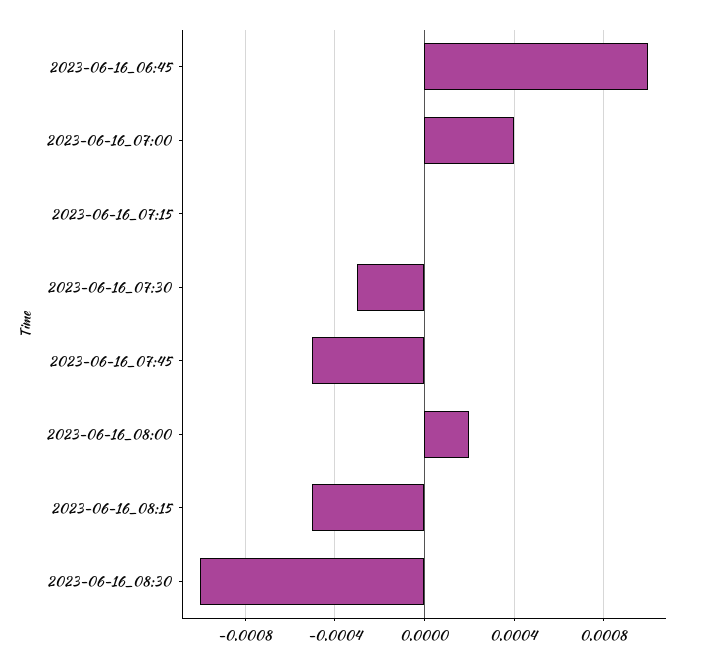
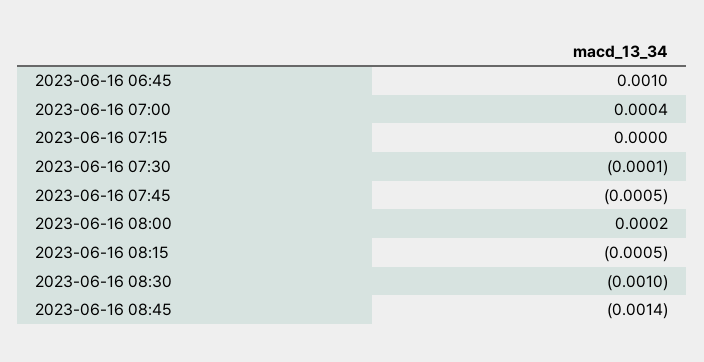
2023-06-16_07:30: -0.0003 -> -0.0001
2023-06-16 08:45: none -> -0.0014

